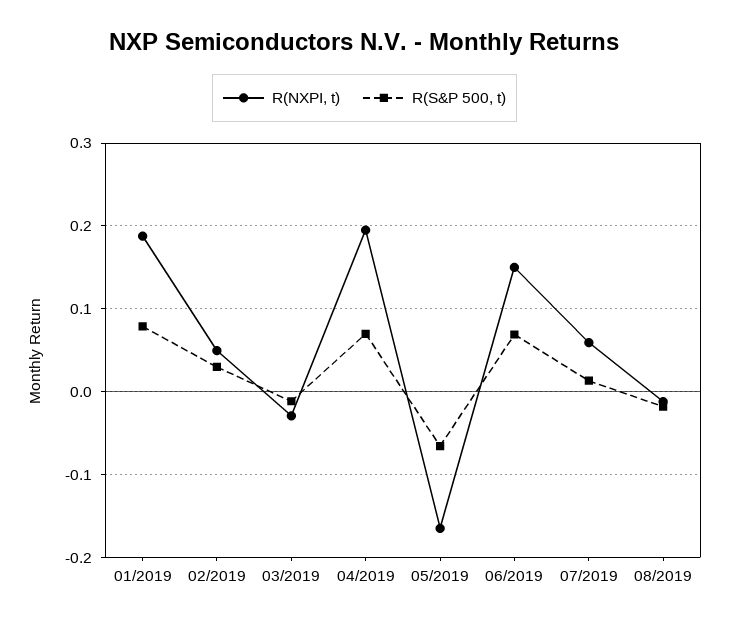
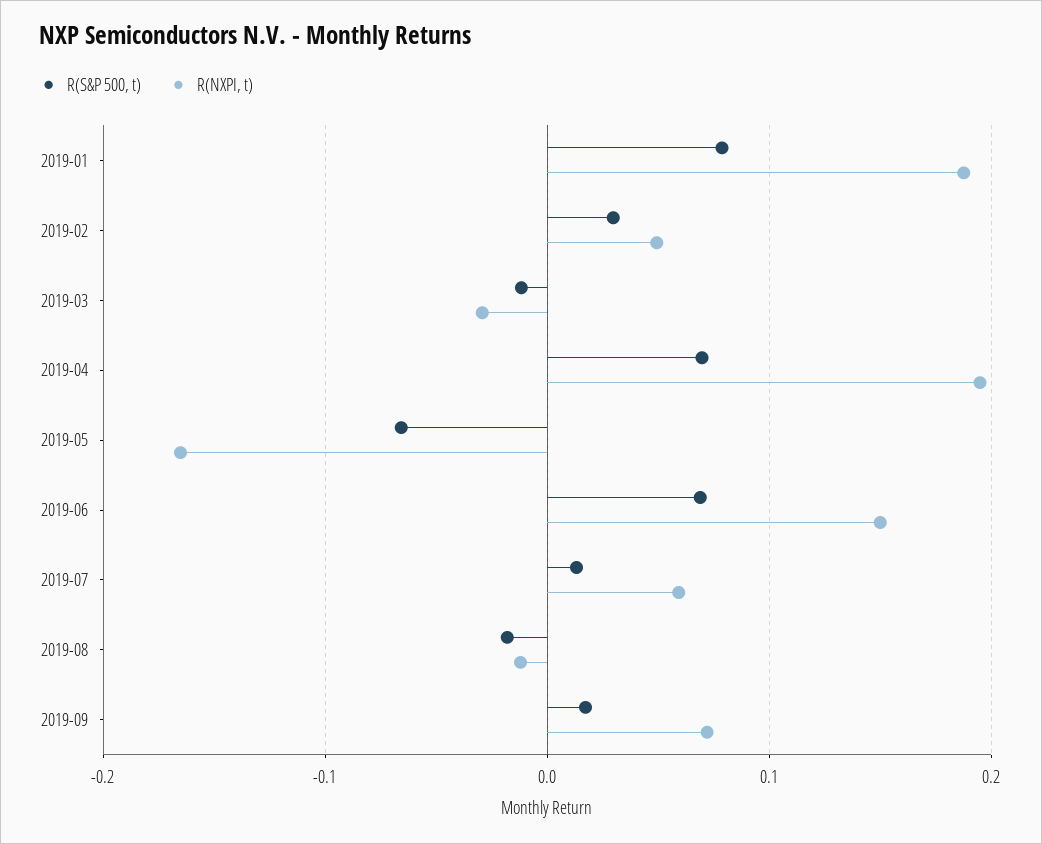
R(S&P 500, t), 2019-09: none -> 0.02
R(NXPI, t), 2019-09: none -> 0.07

